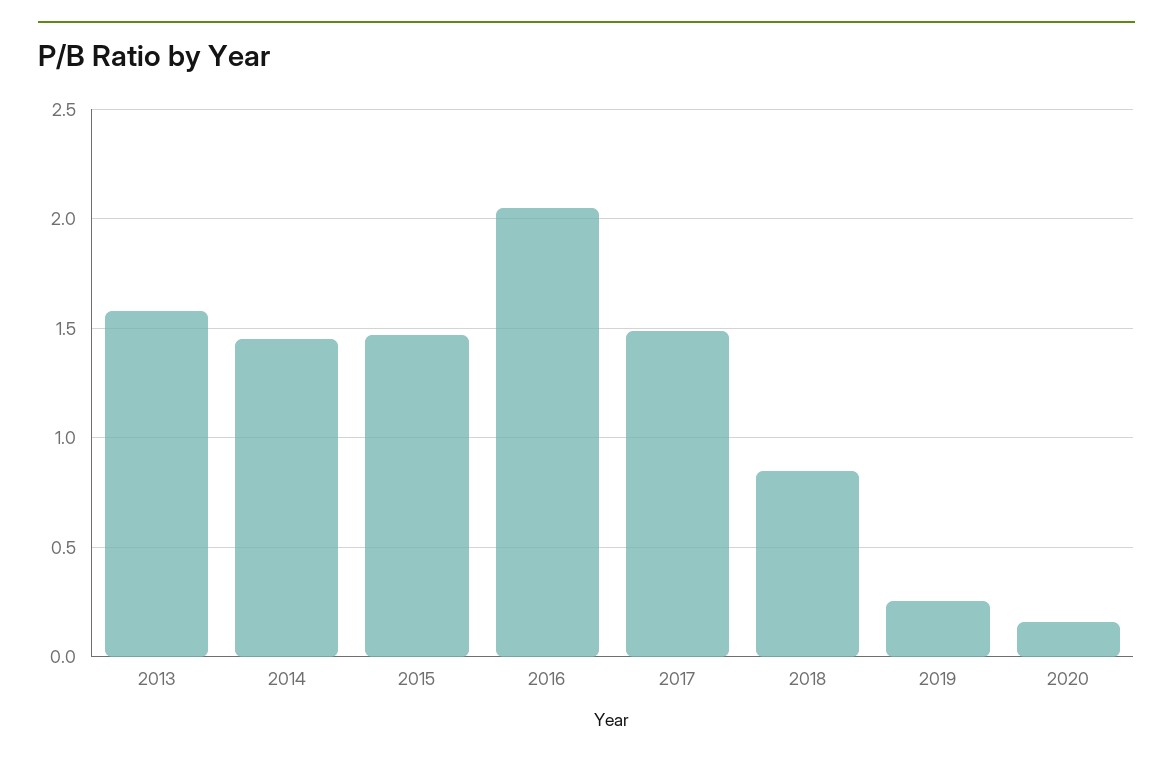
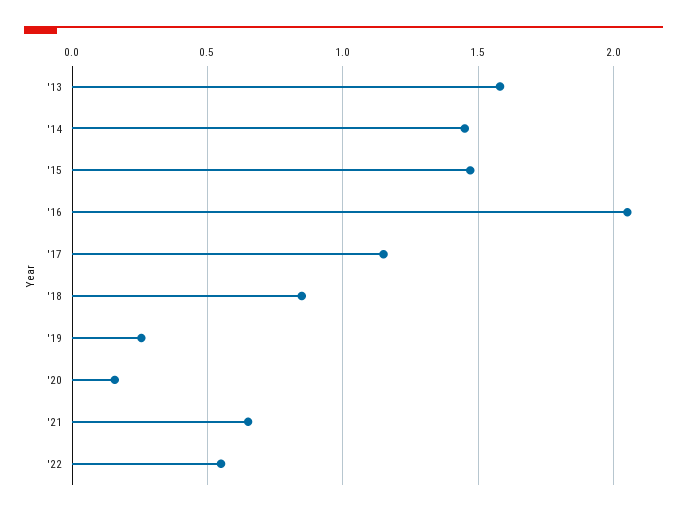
2017: 1.5 -> 1.15
'21: none -> 0.65
'22: none -> 0.55

